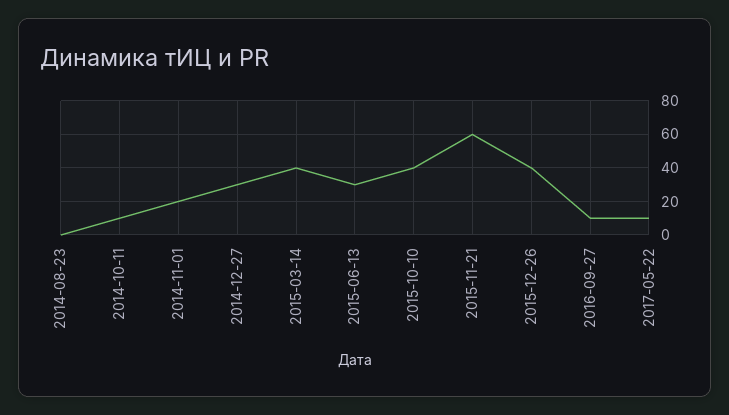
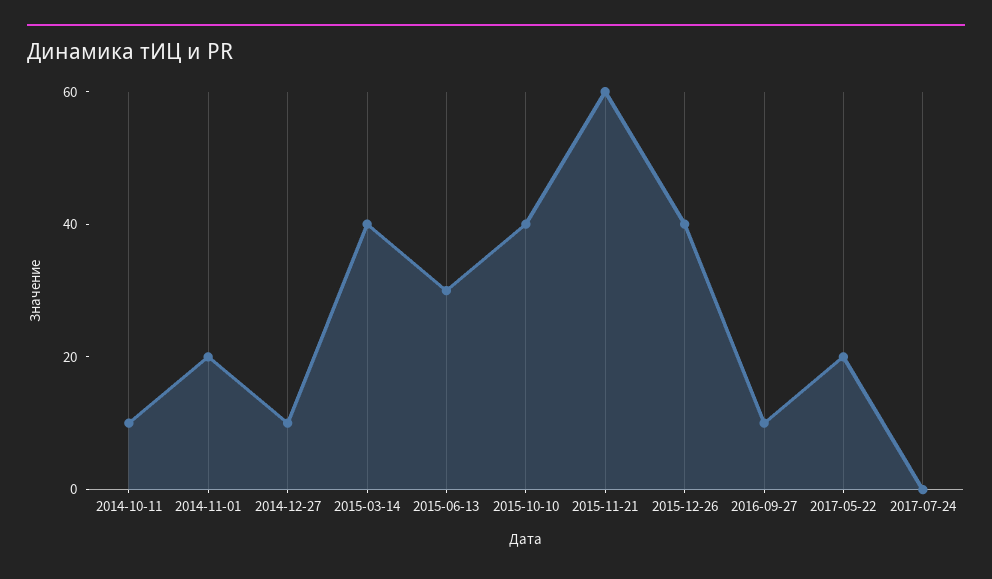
2014-08-23: 0 -> none
2014-12-27: 30 -> 10
2017-05-22: 10 -> 20
2017-07-24: none -> 0

